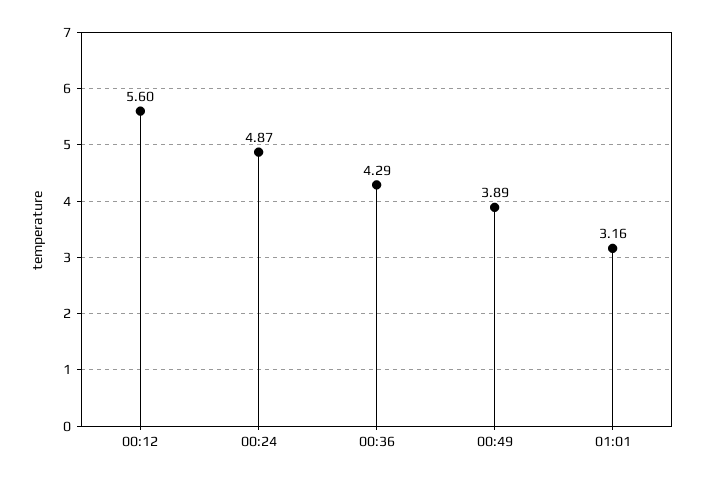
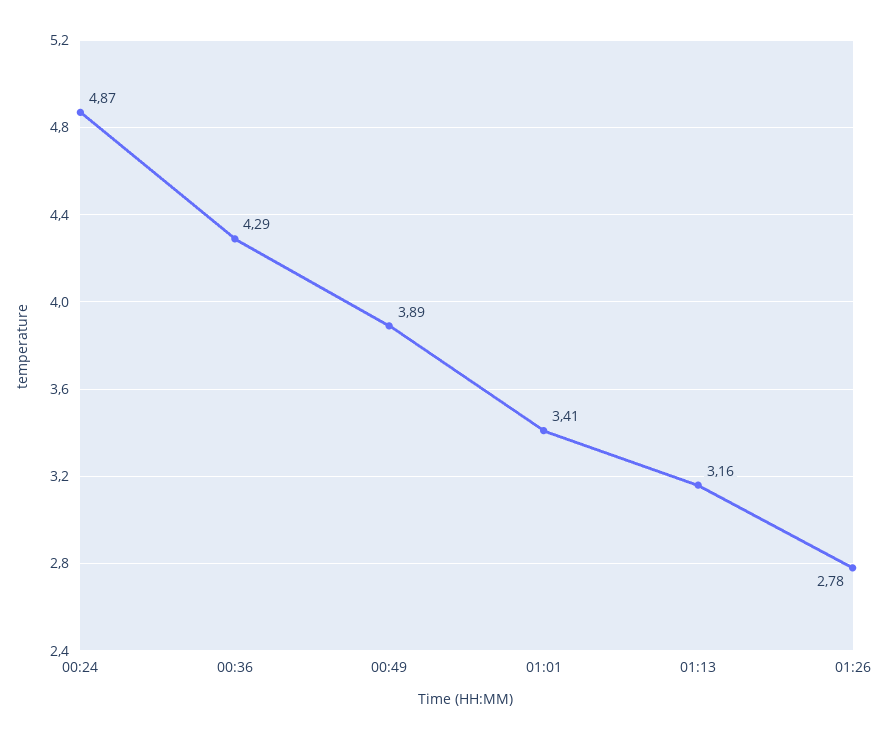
00:12: 5.6 -> none
01:01: 3.16 -> 3.41
01:13: none -> 3.16
01:26: none -> 2.78

